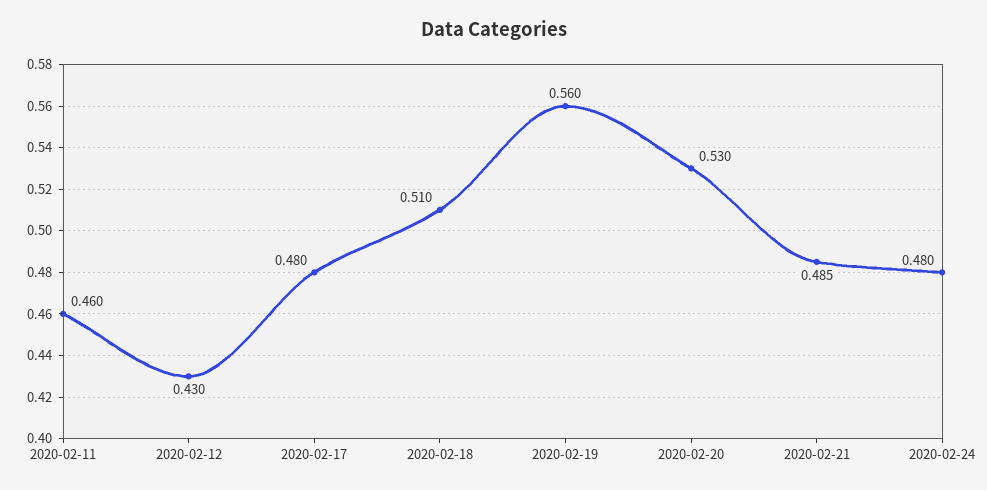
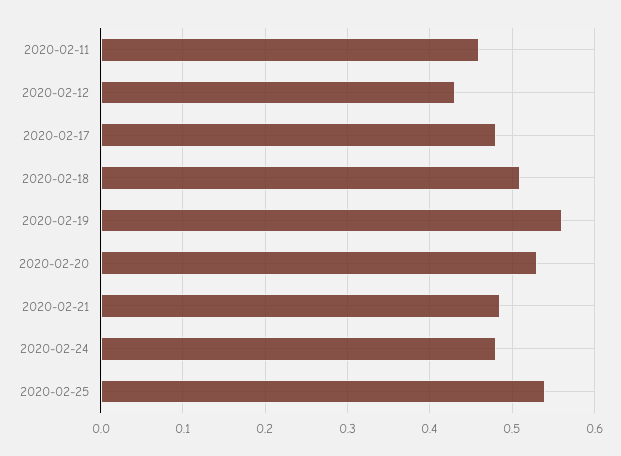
2020-02-25: none -> 0.54

